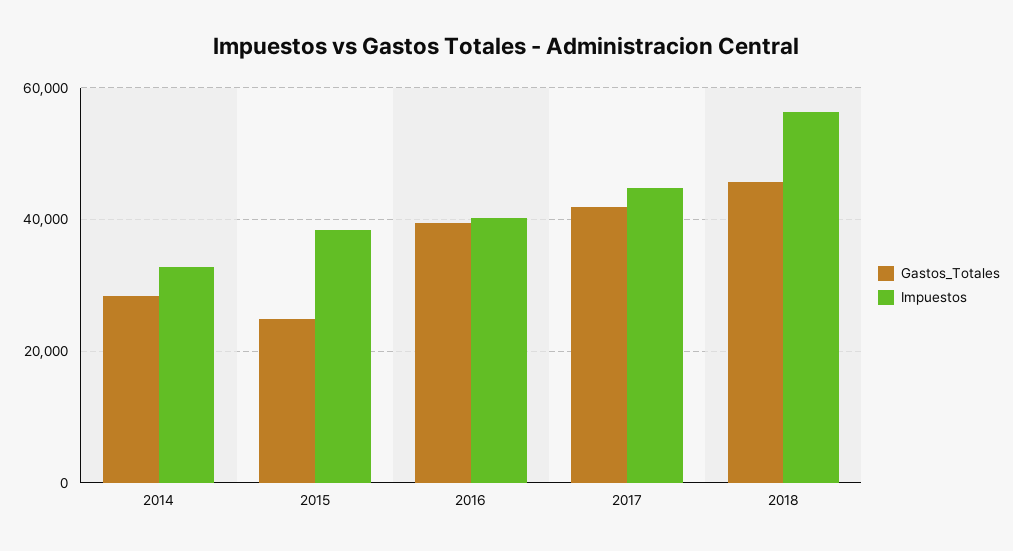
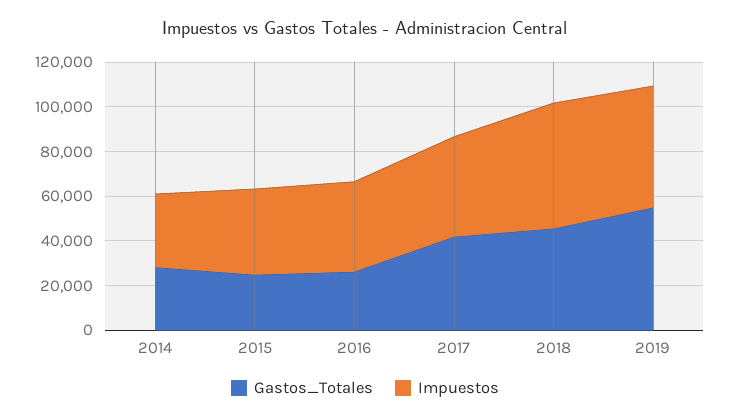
Gastos_Totales, 2016: 40000 -> 25000
Gastos_Totales, 2019: none -> 55000
Impuestos, 2019: none -> 55000

